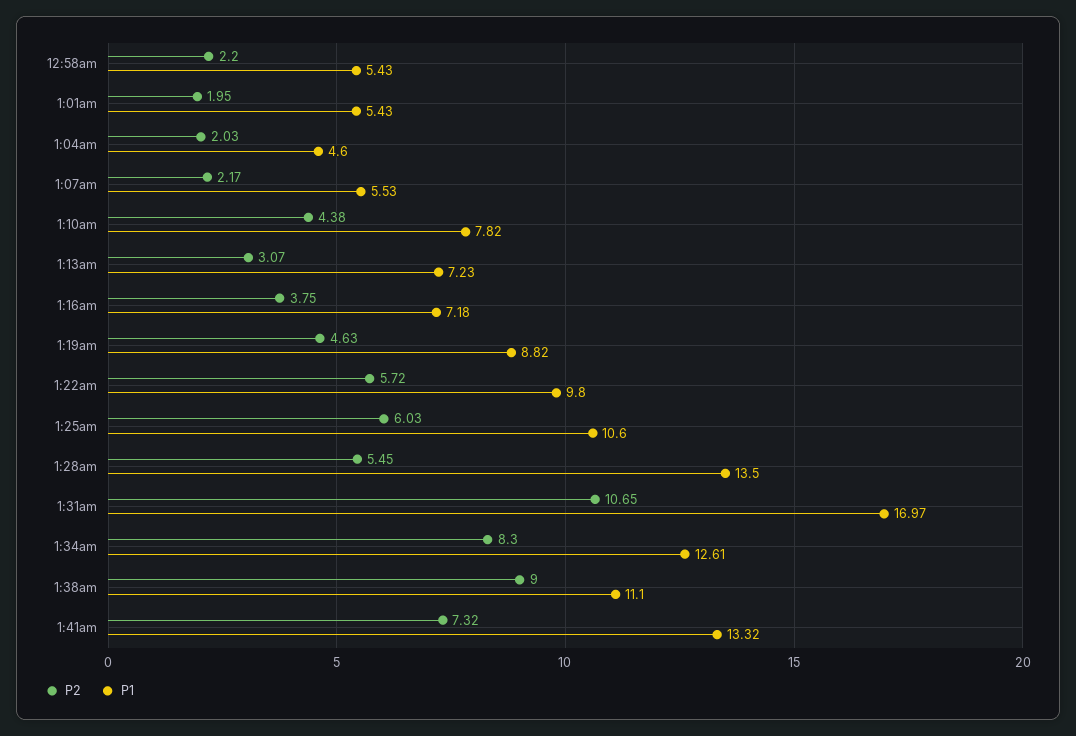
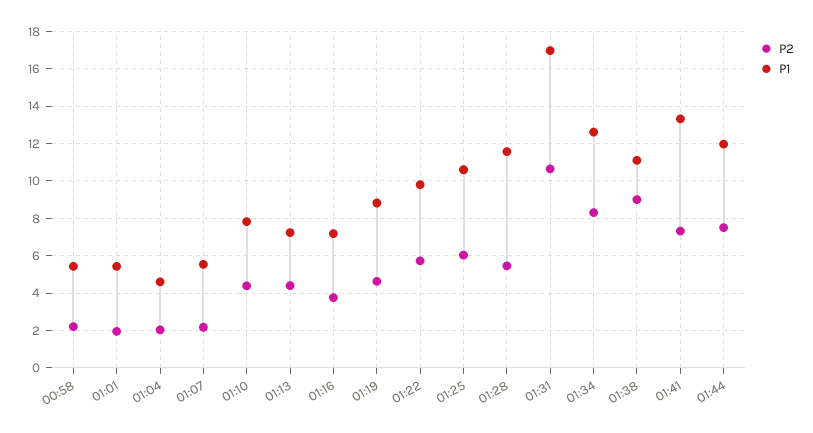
P2, 1:13am: 3.07 -> 4.5
P1, 1:28am: 13.5 -> 11.5
P2, 01:44: none -> 7.5
P1, 01:44: none -> 12

